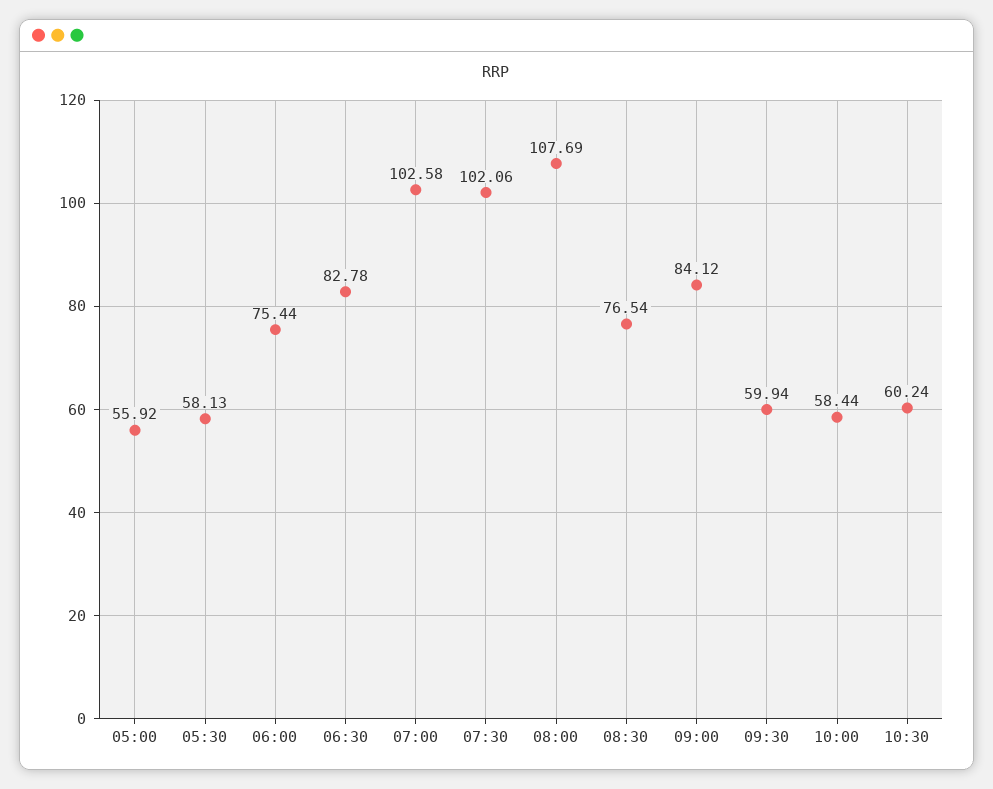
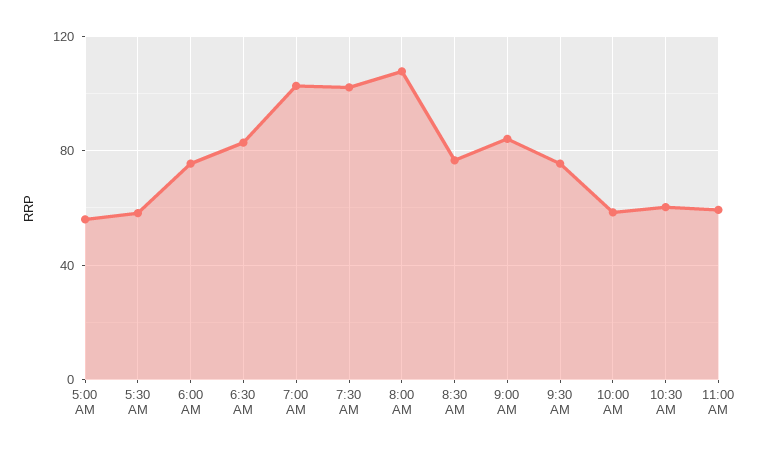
09:30: 59.94 -> 75
11:00 AM: none -> 60

